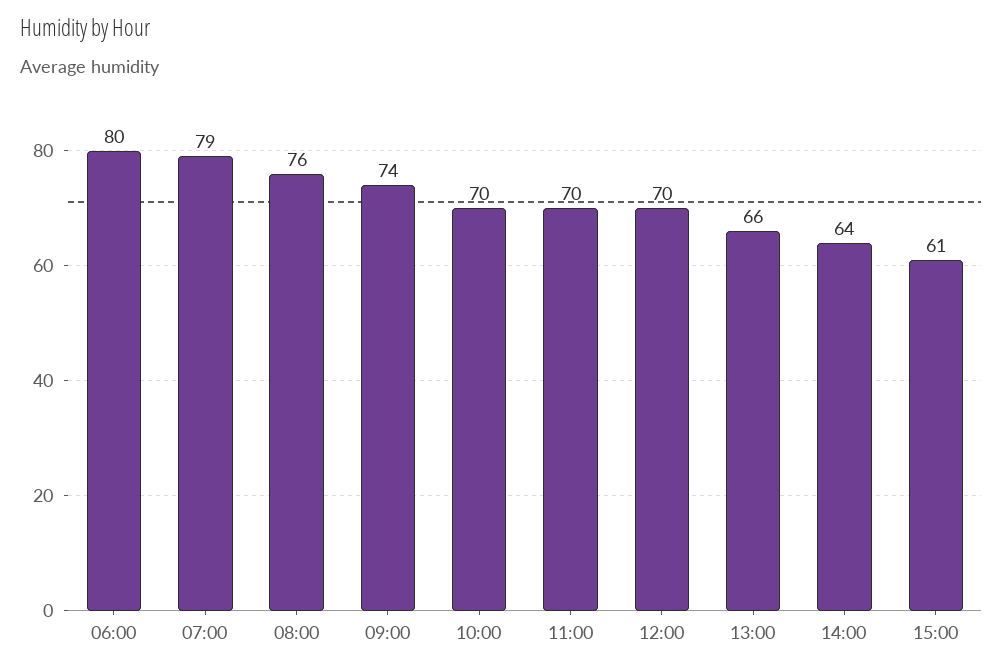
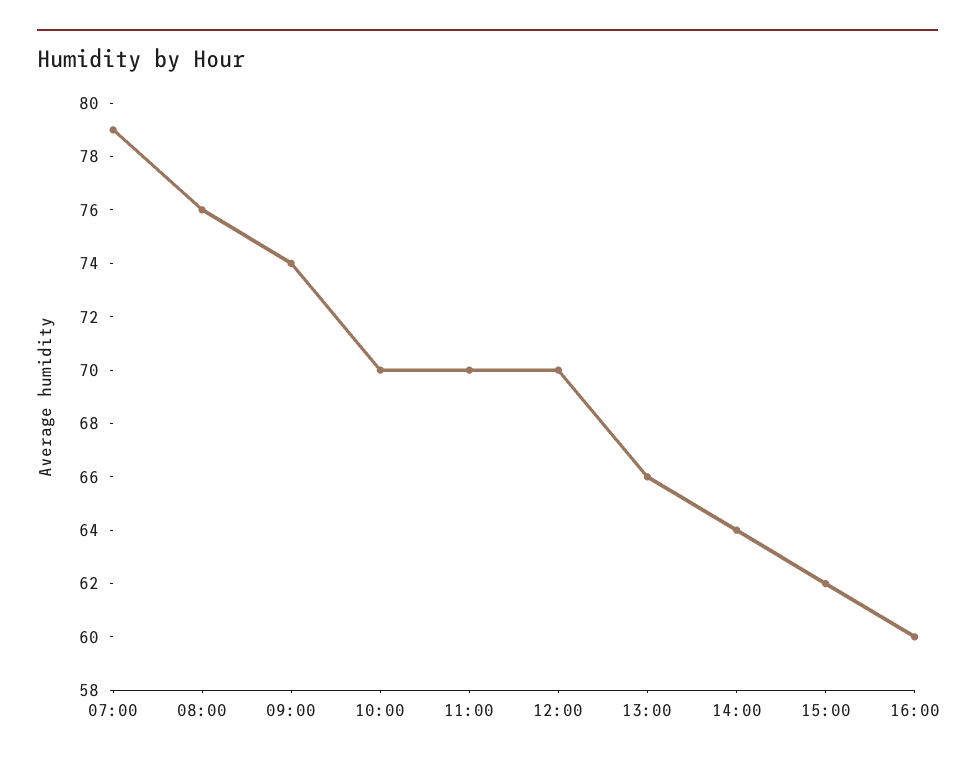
06:00: 80 -> none
15:00: 61 -> 62
16:00: none -> 60

